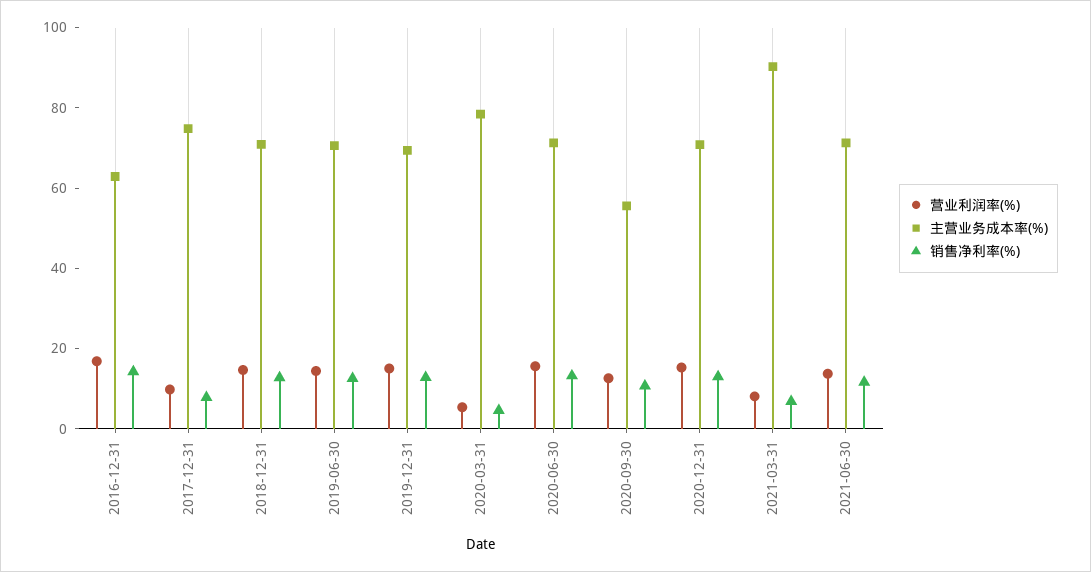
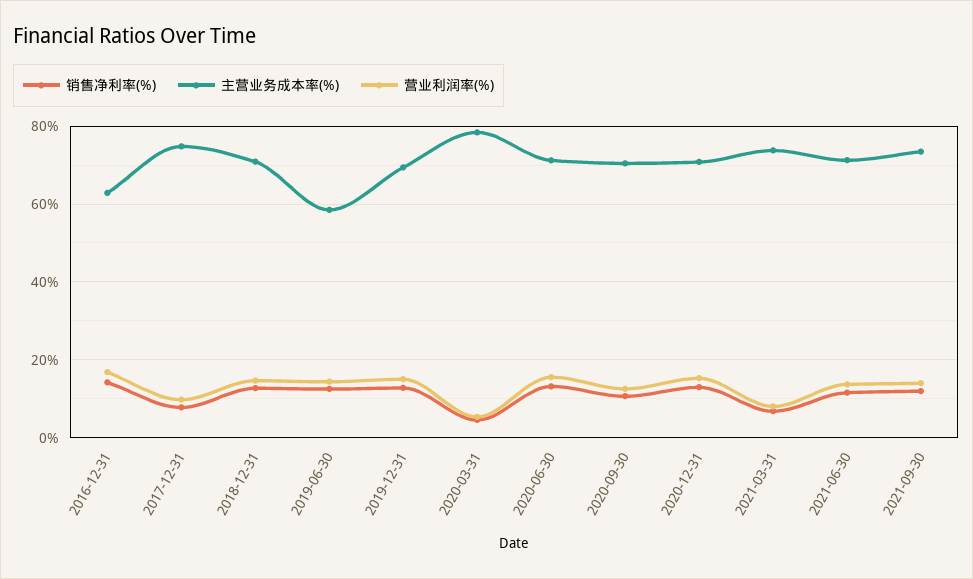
主营业务成本率(%), 2019-06-30: 70 -> 58
主营业务成本率(%), 2020-09-30: 55 -> 70
主营业务成本率(%), 2021-03-31: 90 -> 74
销售净利率(%), 2021-09-30: none -> 12
主营业务成本率(%), 2021-09-30: none -> 74
营业利润率(%), 2021-09-30: none -> 14

